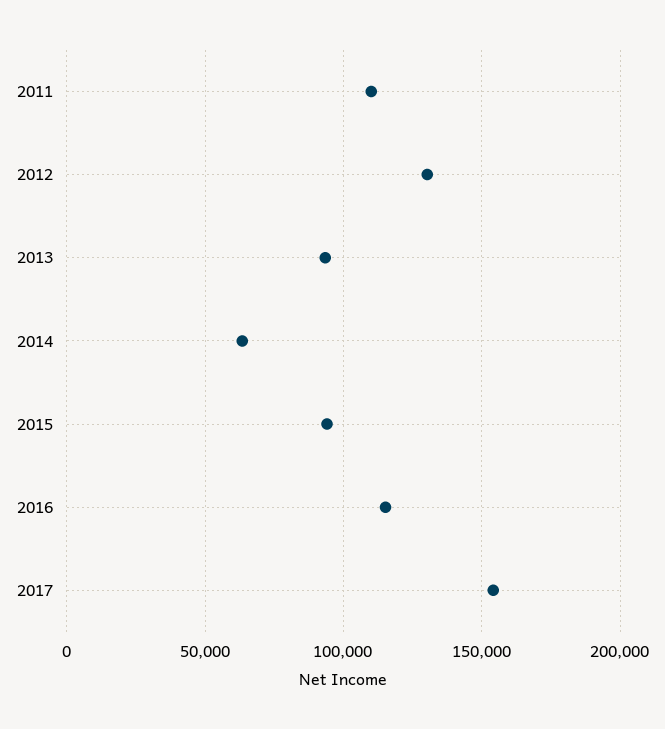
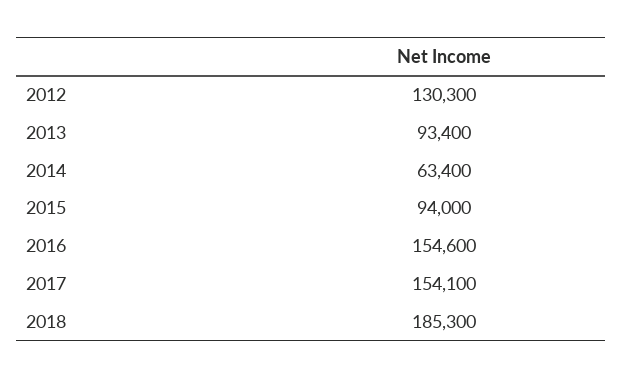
2011: 110000 -> none
2016: 115000 -> 154600
2018: none -> 185300

